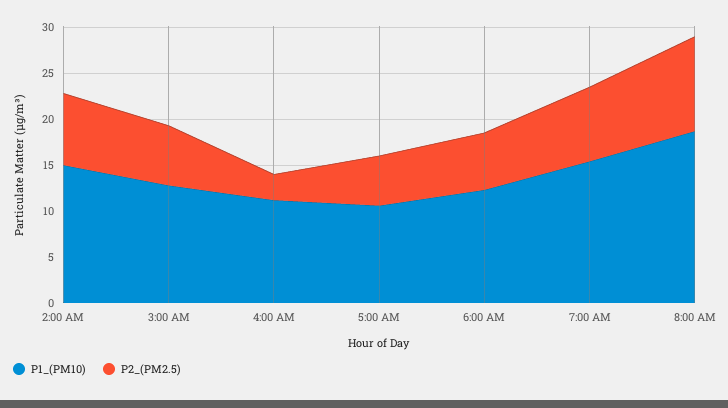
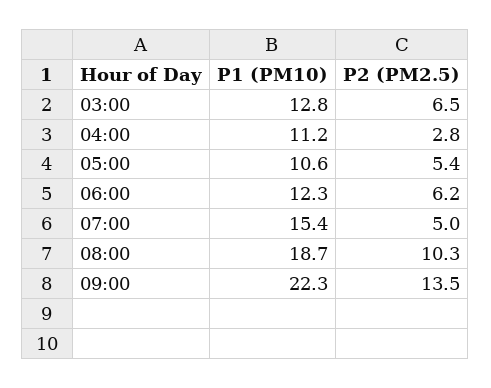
P1_(PM10), 2:00 AM: 15 -> none
P2_(PM2.5), 2:00 AM: 8 -> none
P2_(PM2.5), 7:00 AM: 8 -> 5
P1_(PM10), 09:00: none -> 22.3
P2_(PM2.5), 09:00: none -> 13.5

